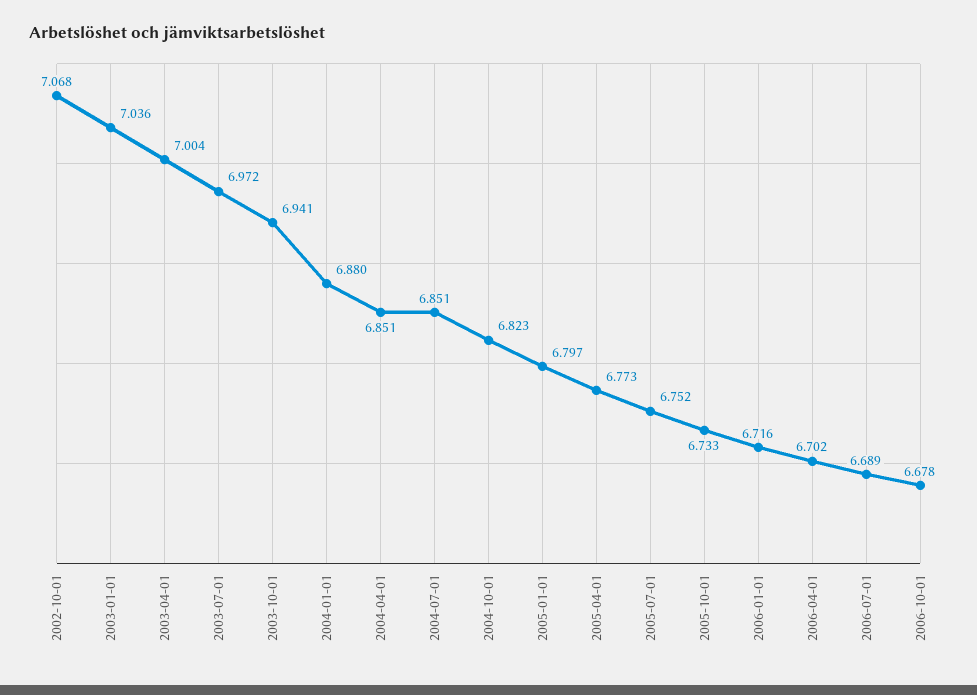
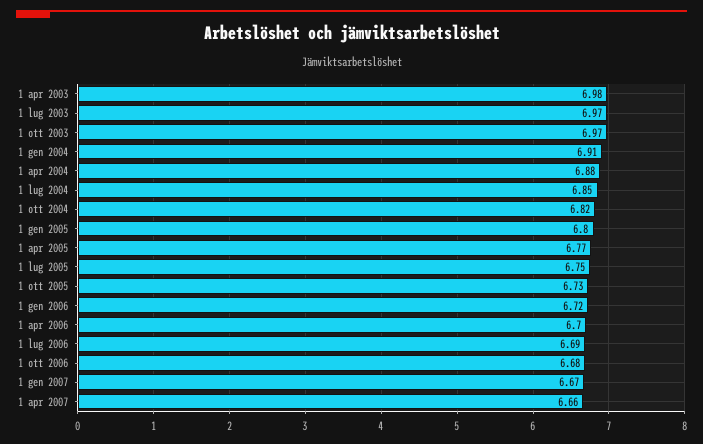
2002-10-01: 7.068 -> none
2003-01-01: 7.036 -> none
2003-04-01: 7.004 -> 6.98
2003-10-01: 6.941 -> 6.97
2004-01-01: 6.88 -> 6.91
2004-04-01: 6.851 -> 6.88
1 gen 2007: none -> 6.67
1 apr 2007: none -> 6.66

